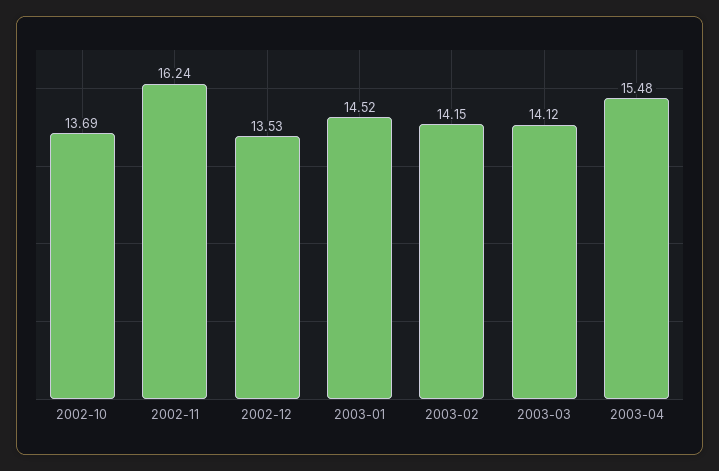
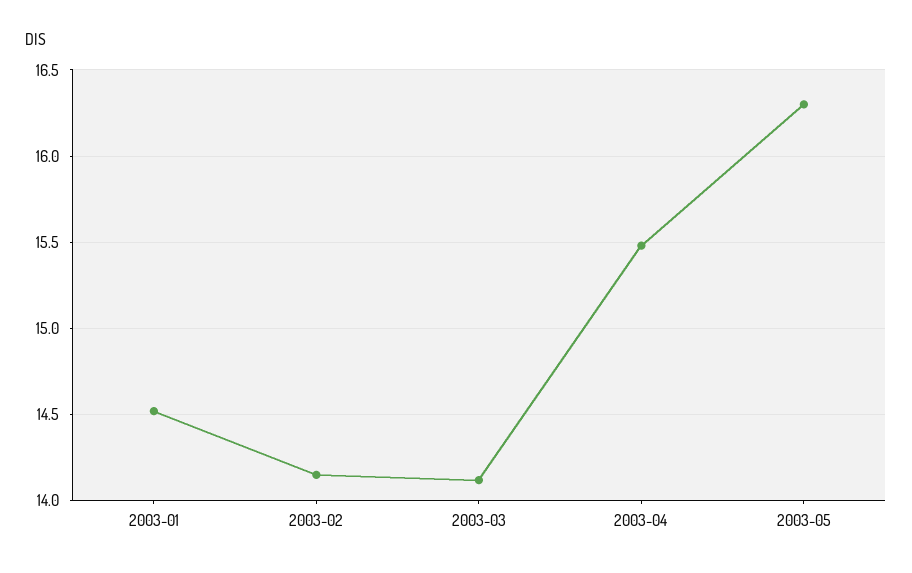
2002-10: 13.69 -> none
2002-11: 16.24 -> none
2002-12: 13.53 -> none
2003-05: none -> 16.3

